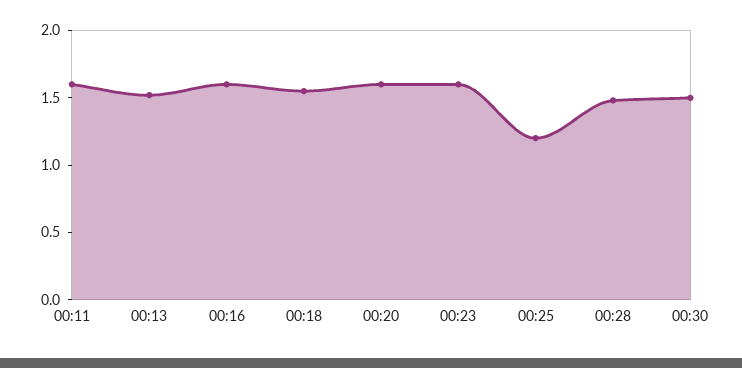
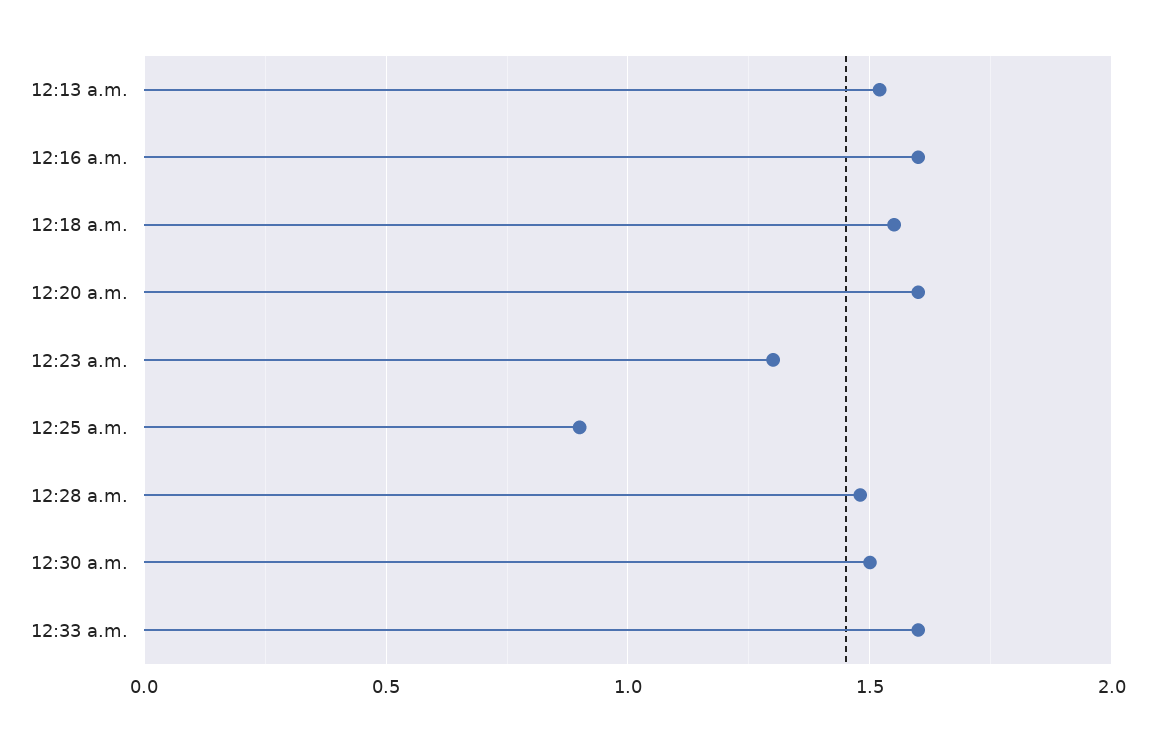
00:11: 1.6 -> none
00:23: 1.6 -> 1.3
00:25: 1.2 -> 0.9
12:33 a.m.: none -> 1.6

